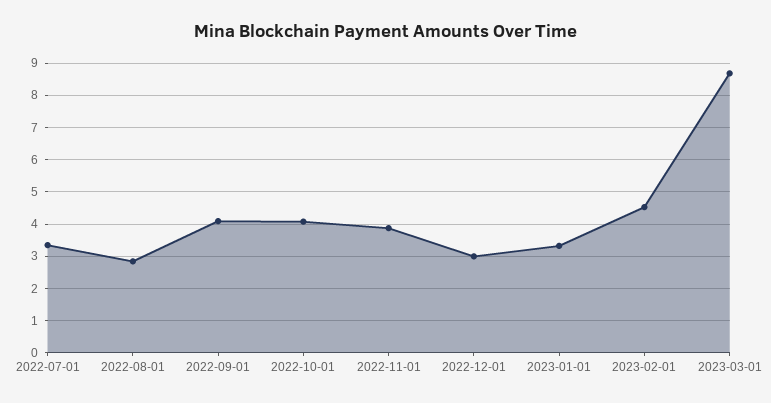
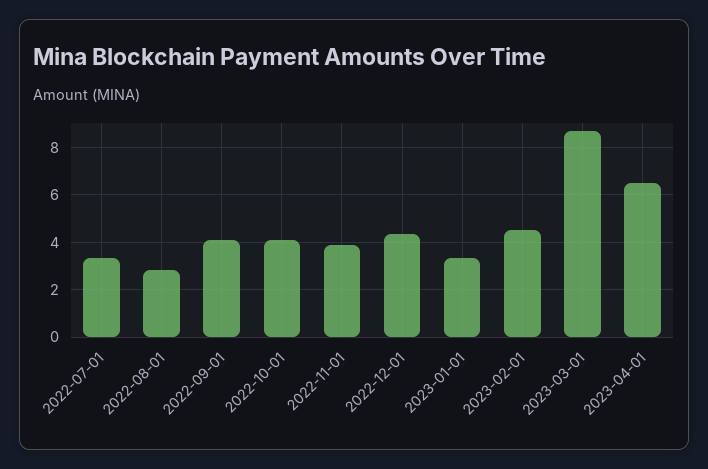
2022-12-01: 3 -> 4.5
2023-04-01: none -> 6.5

